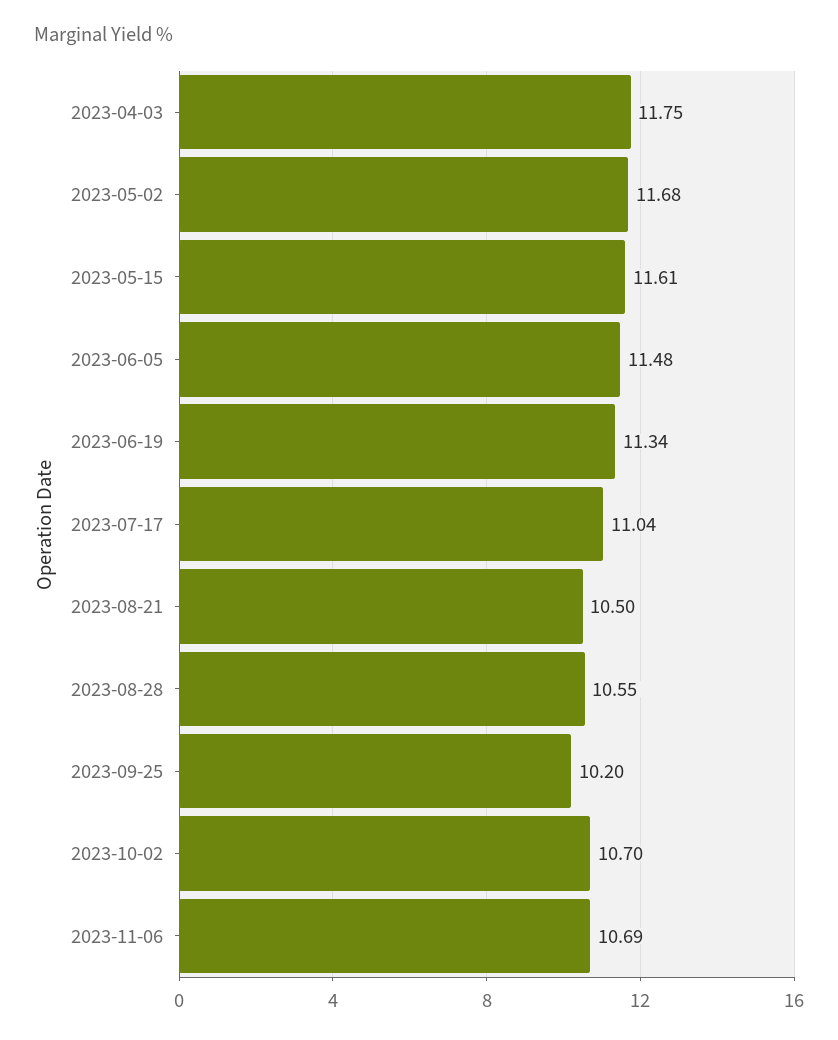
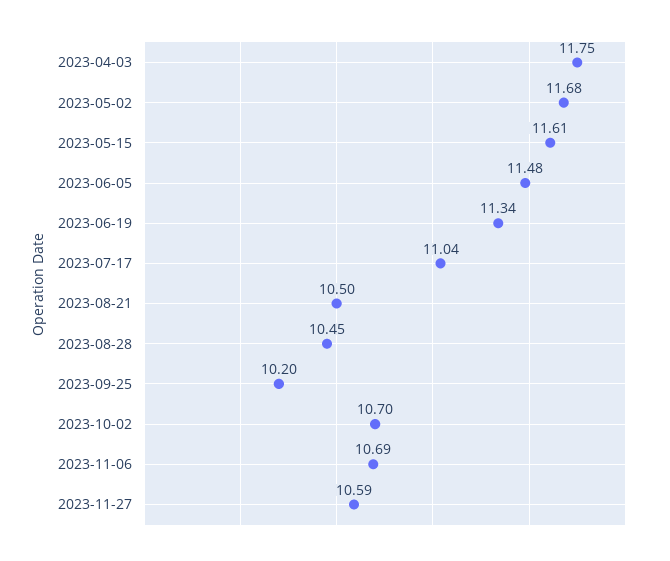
2023-08-28: 10.55 -> 10.45
2023-11-27: none -> 10.59

